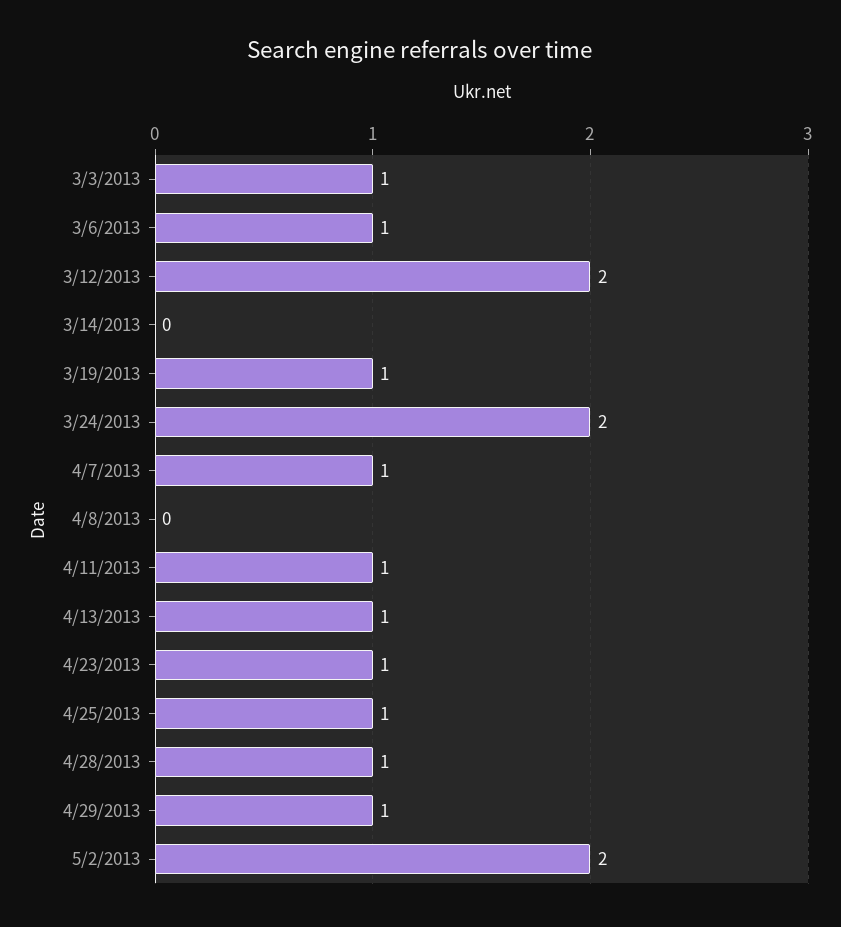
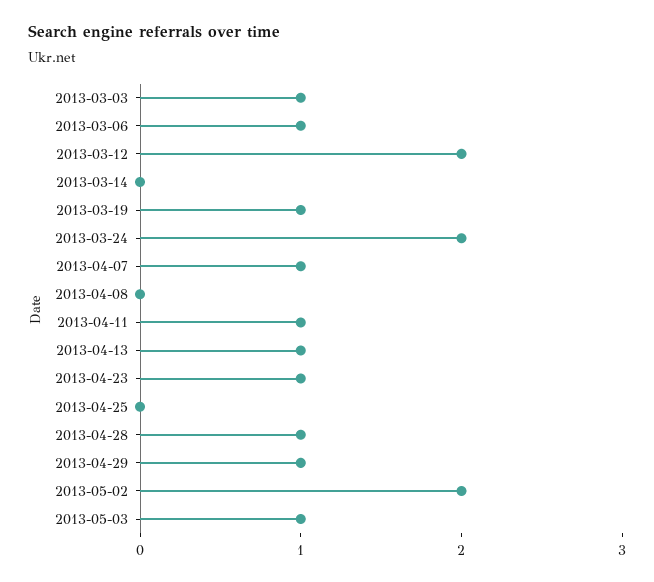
4/25/2013: 1 -> 0
2013-05-03: none -> 1

